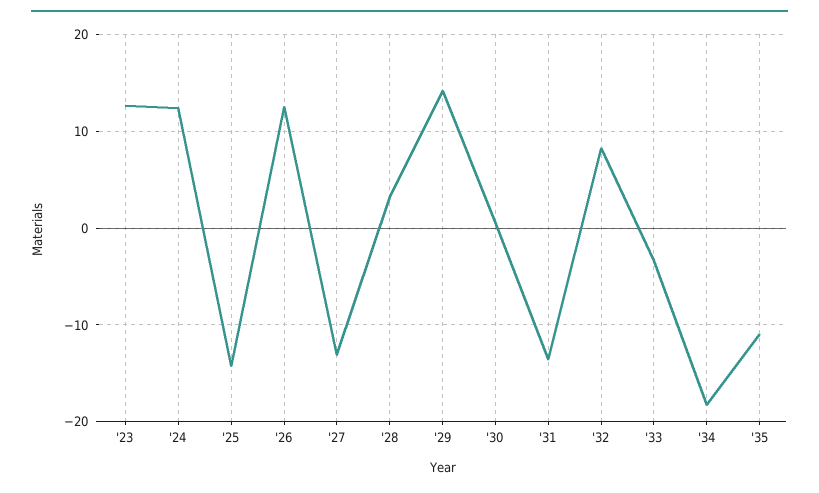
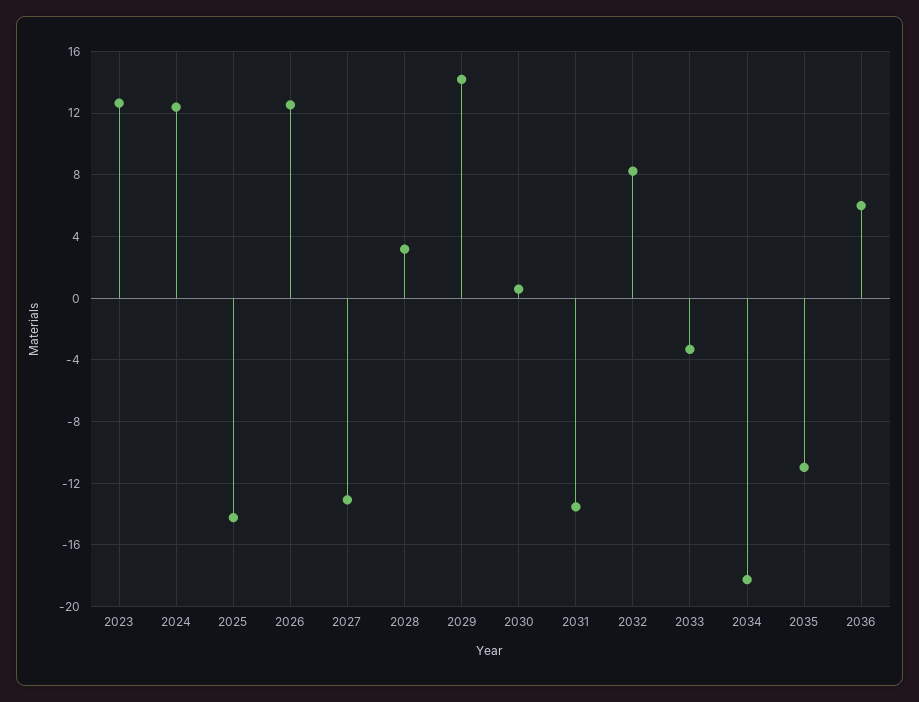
2036: none -> 6

